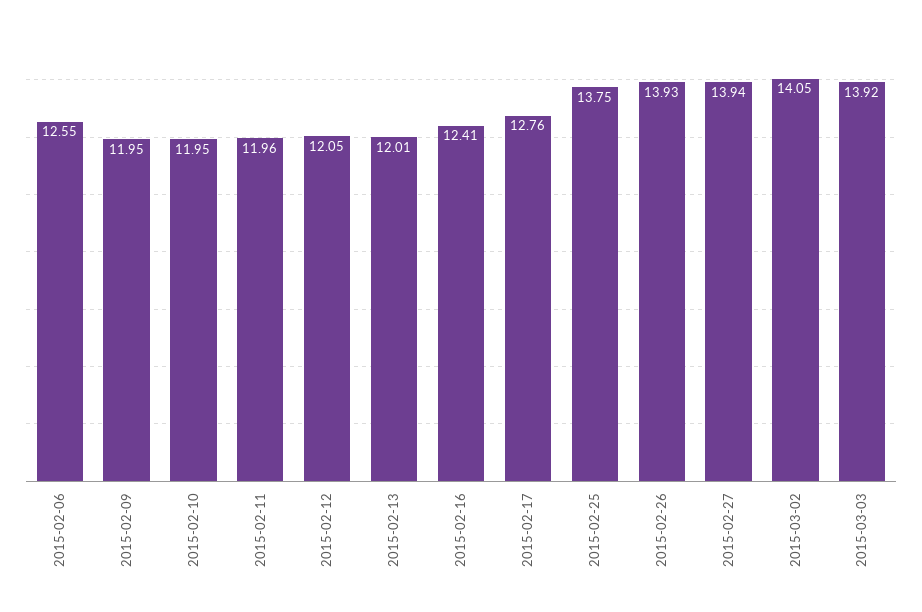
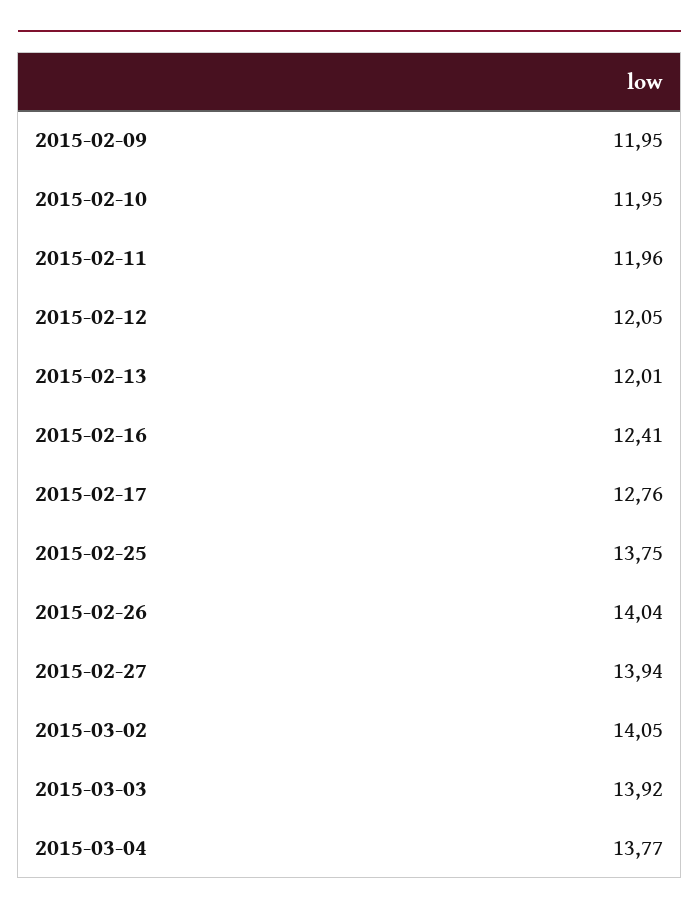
2015-02-06: 12.55 -> none
2015-02-26: 13.93 -> 14.04
2015-03-04: none -> 13.77

